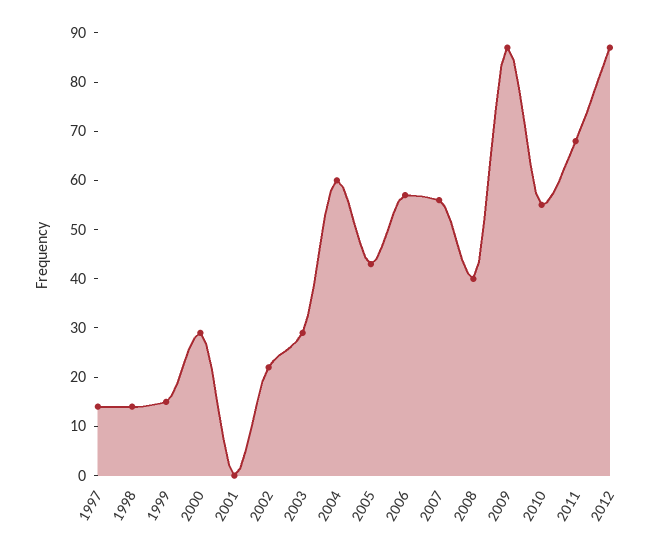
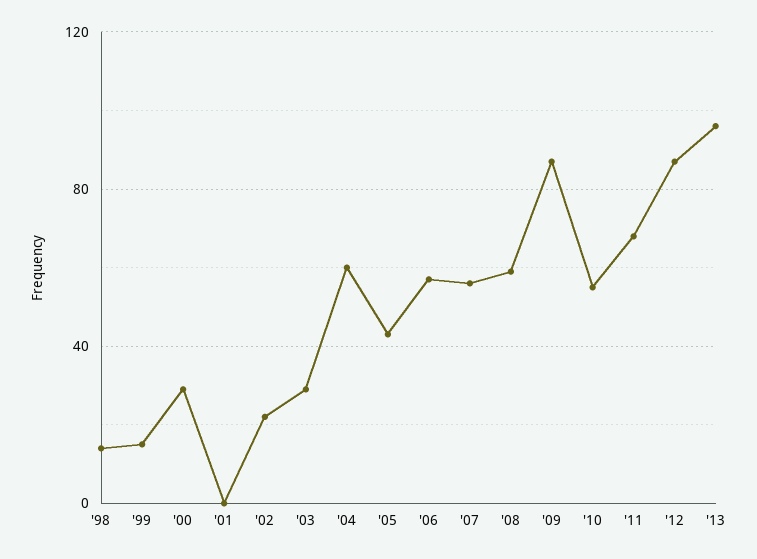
1997: 15 -> none
2008: 40 -> 60
'13: none -> 95

